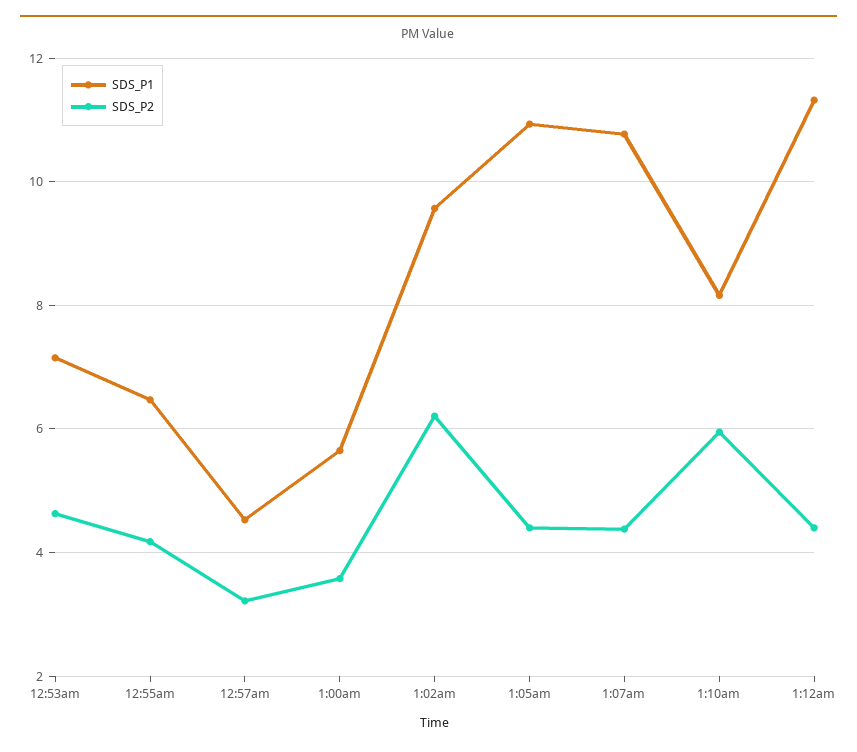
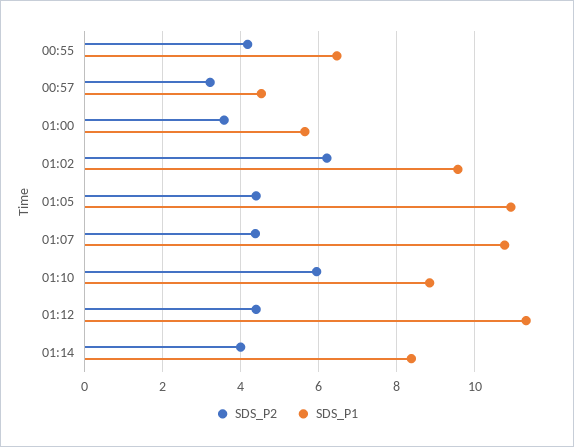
SDS_P1, 12:53am: 7.2 -> none
SDS_P2, 12:53am: 4.6 -> none
SDS_P1, 1:10am: 8.2 -> 8.8
SDS_P2, 01:14: none -> 4
SDS_P1, 01:14: none -> 8.4

